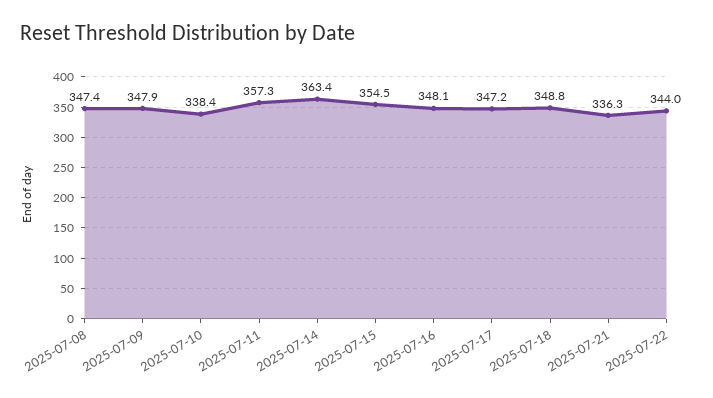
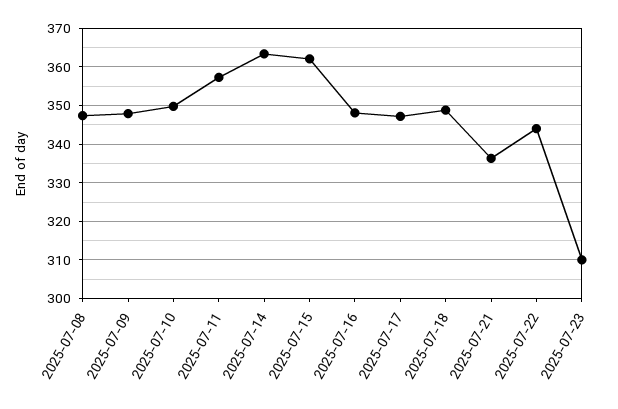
2025-07-10: 338.4 -> 350
2025-07-15: 354.5 -> 362
2025-07-23: none -> 310

